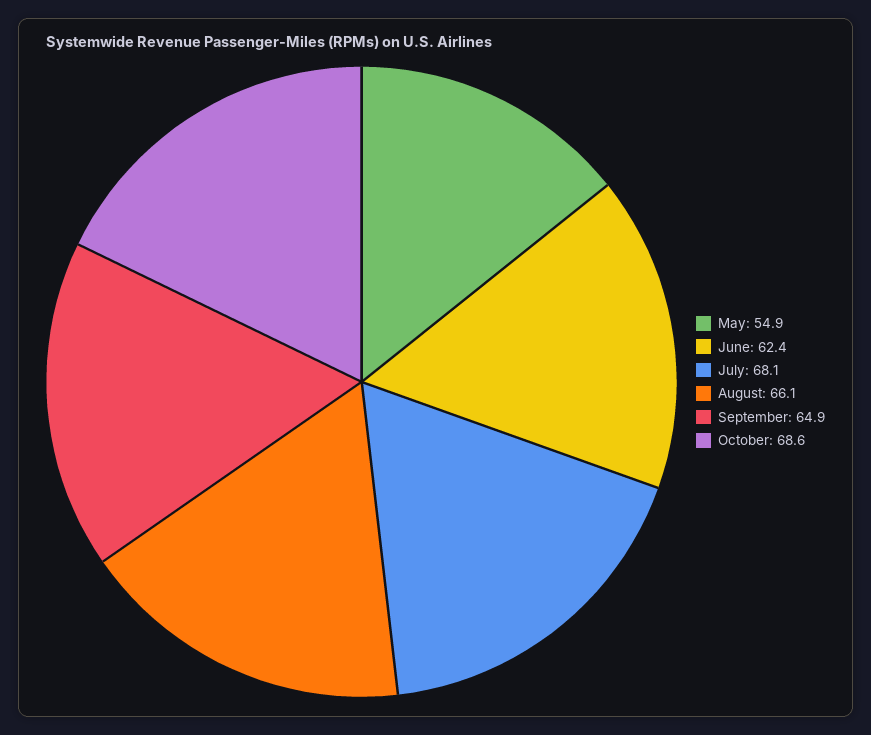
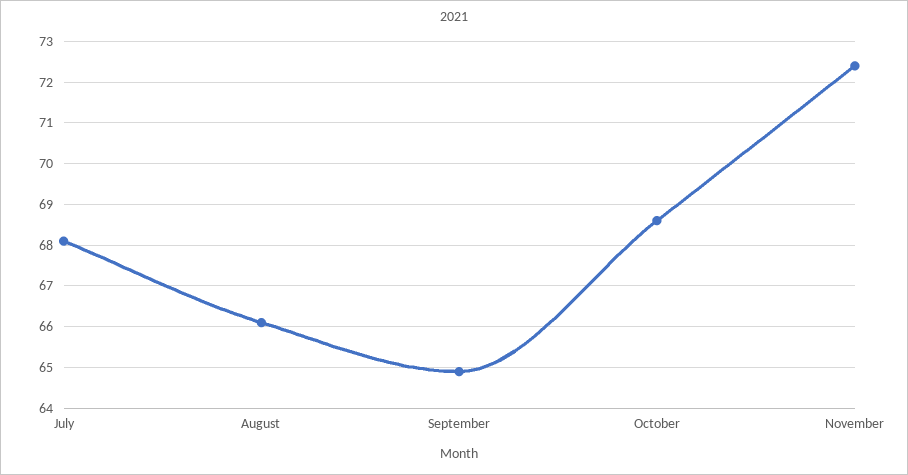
May: 54.9 -> none
June: 62.4 -> none
November: none -> 72.5

